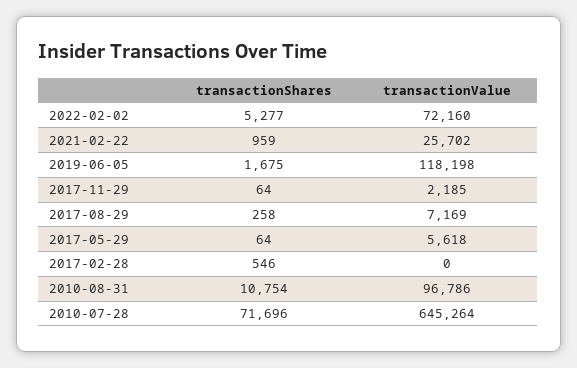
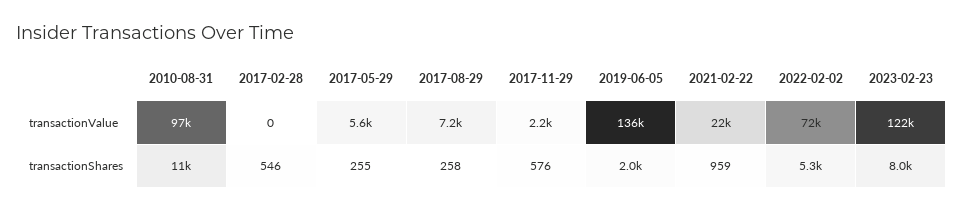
transactionValue, 2021-02-22: 25702 -> 22000
transactionShares, 2019-06-05: 1675 -> 2000
transactionValue, 2019-06-05: 118198 -> 136000
transactionShares, 2017-11-29: 64 -> 576
transactionShares, 2017-05-29: 64 -> 255
transactionShares, 2010-07-28: 71696 -> none
transactionValue, 2010-07-28: 645264 -> none
transactionValue, 2023-02-23: none -> 122000
transactionShares, 2023-02-23: none -> 8000

